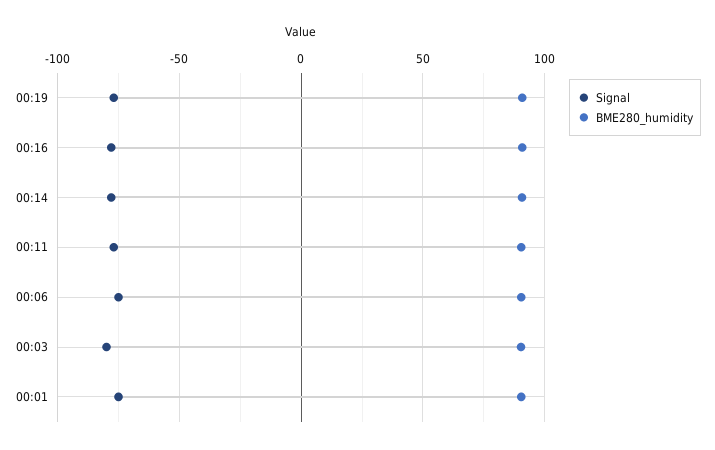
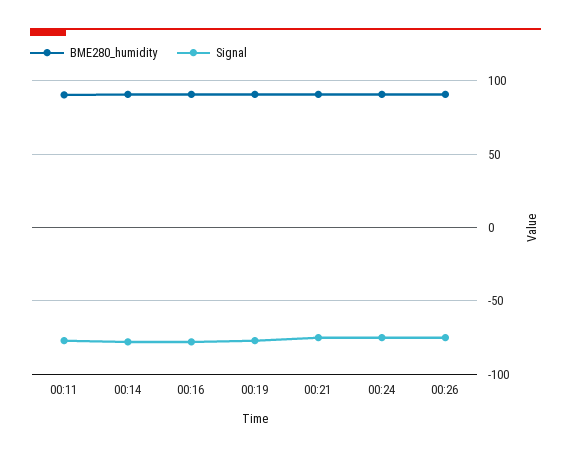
Signal, 00:06: -75 -> none
BME280_humidity, 00:06: 90 -> none
Signal, 00:03: -80 -> none
BME280_humidity, 00:03: 90 -> none
Signal, 00:01: -75 -> none
BME280_humidity, 00:01: 90 -> none
BME280_humidity, 00:21: none -> 90
Signal, 00:21: none -> -75
BME280_humidity, 00:24: none -> 90
Signal, 00:24: none -> -75
BME280_humidity, 00:26: none -> 90
Signal, 00:26: none -> -75

